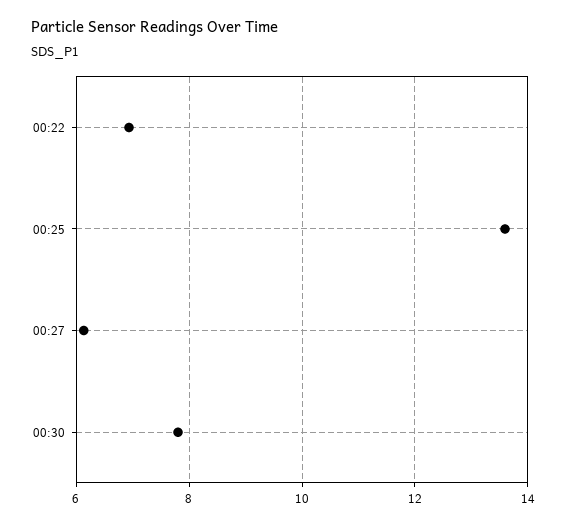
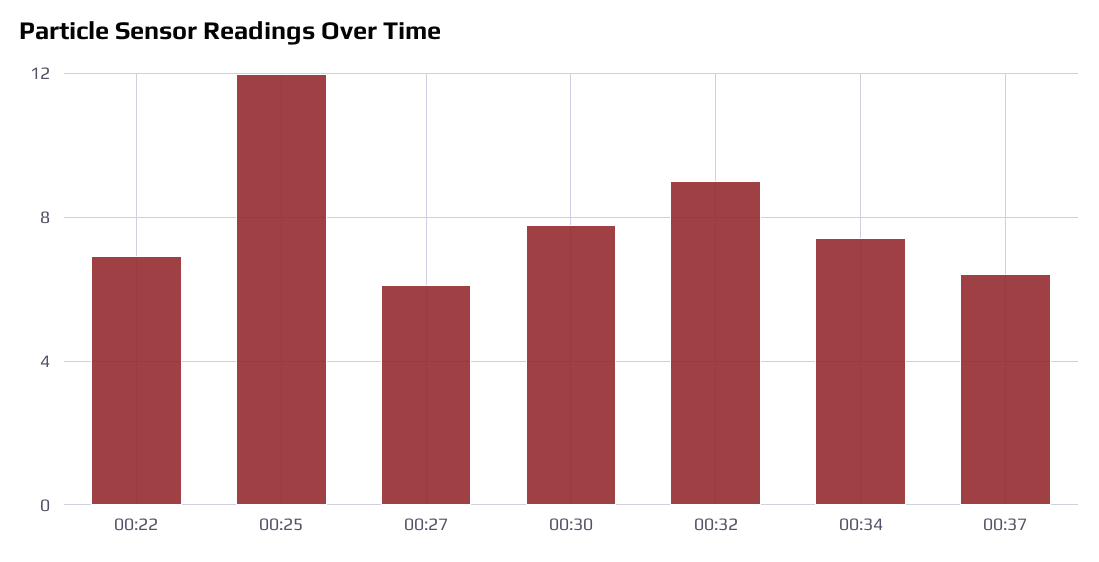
00:25: 13.6 -> 12
00:32: none -> 9
00:34: none -> 7.5
00:37: none -> 6.5

